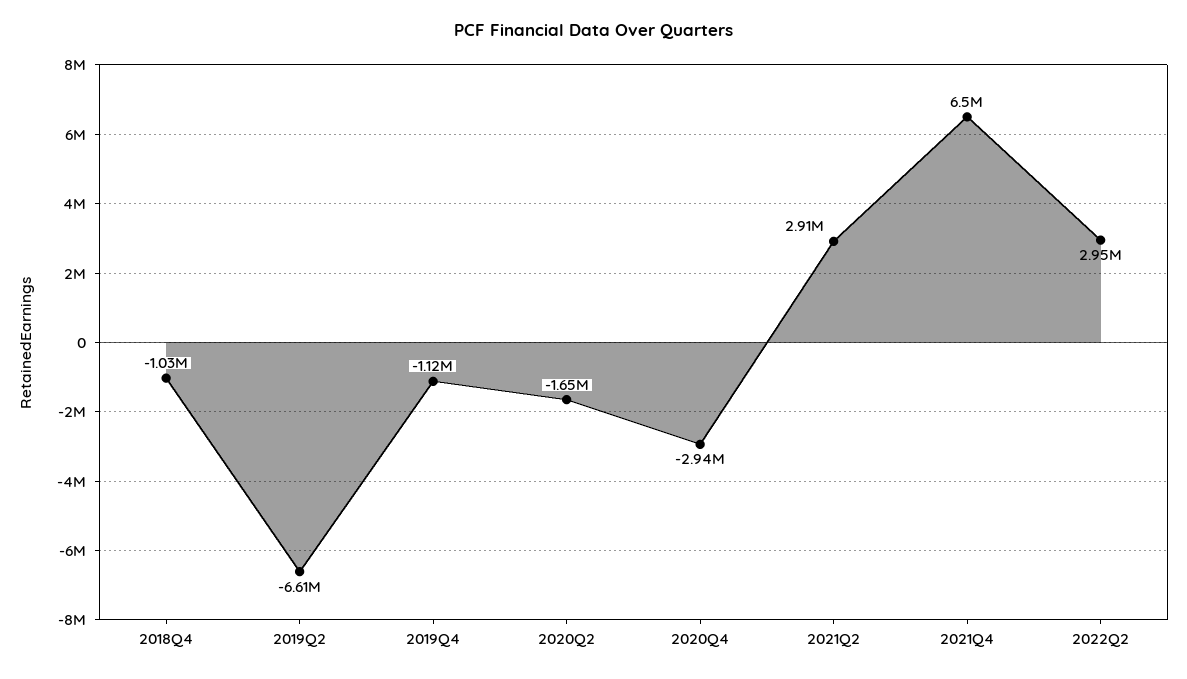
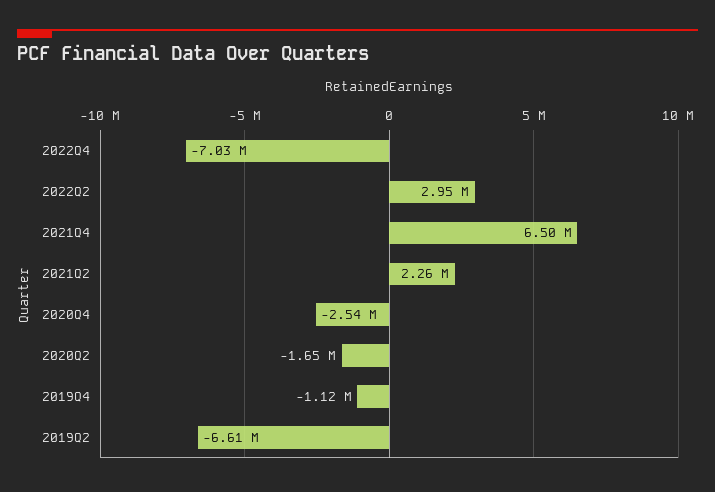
2018Q4: -1030000 -> none
2020Q4: -2940000 -> -2540000
2021Q2: 2910000 -> 2260000
2022Q4: none -> -7030000

